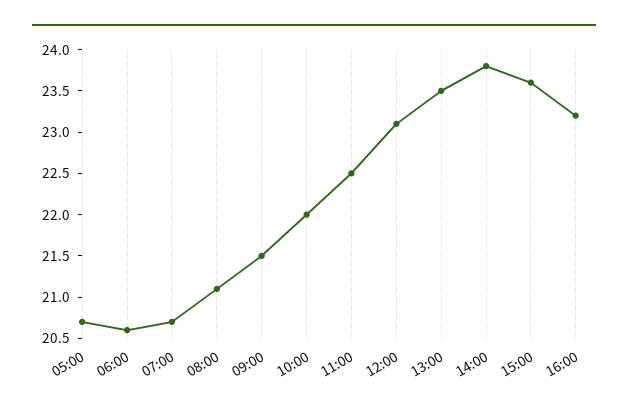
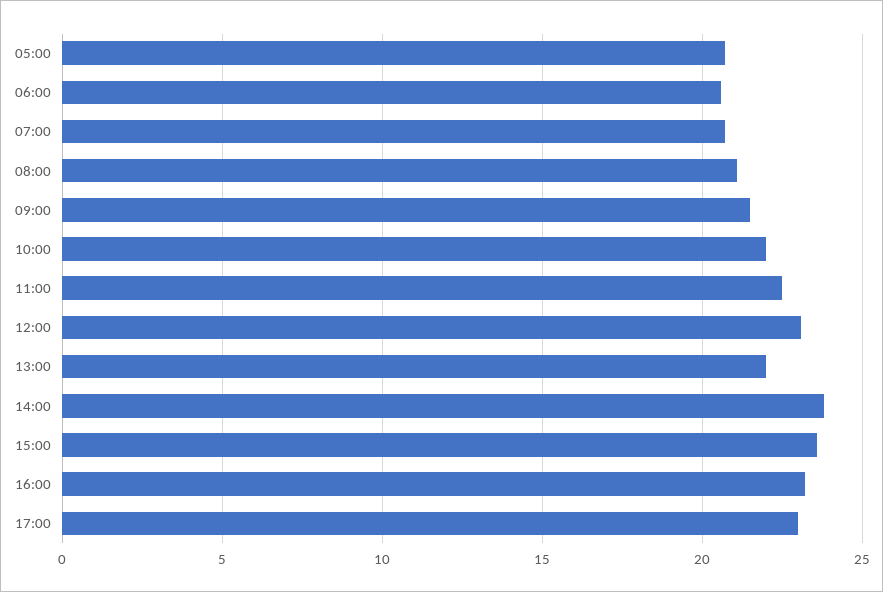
13:00: 23.5 -> 22
17:00: none -> 23

